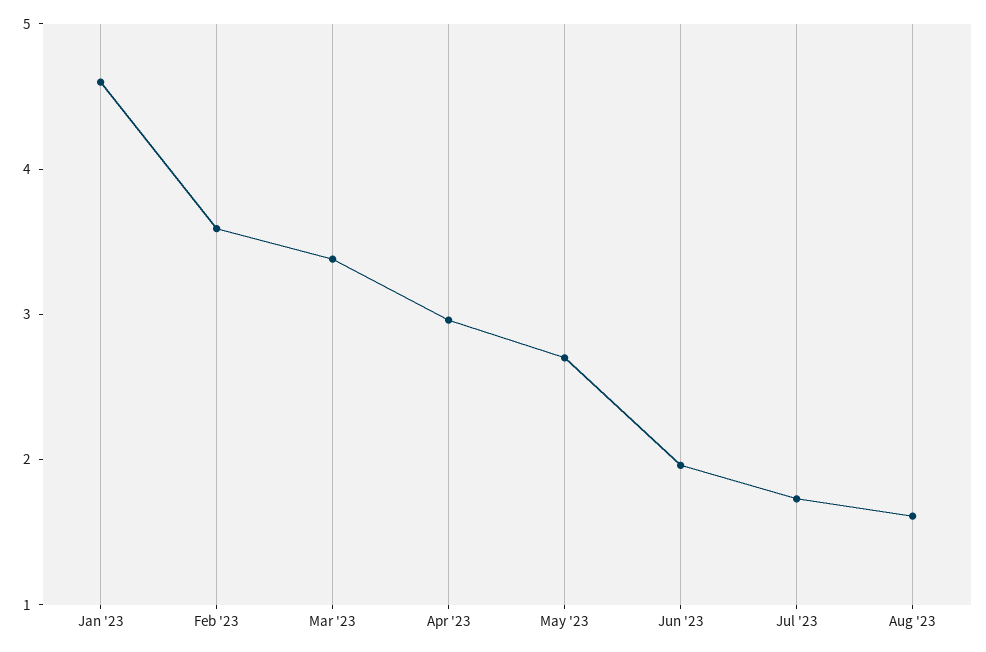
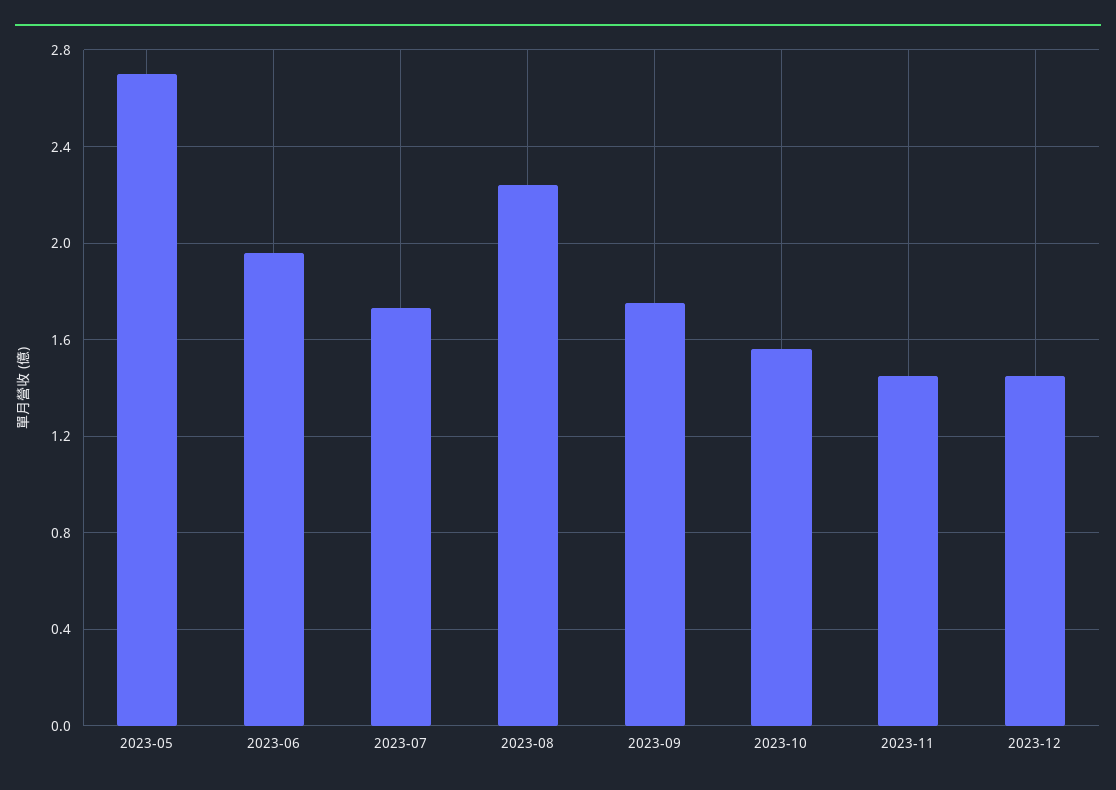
Jan '23: 4.6 -> none
Feb '23: 3.6 -> none
Mar '23: 3.4 -> none
Apr '23: 3 -> none
Aug '23: 1.6 -> 2.25
2023-09: none -> 1.75
2023-10: none -> 1.55
2023-11: none -> 1.45
2023-12: none -> 1.45

